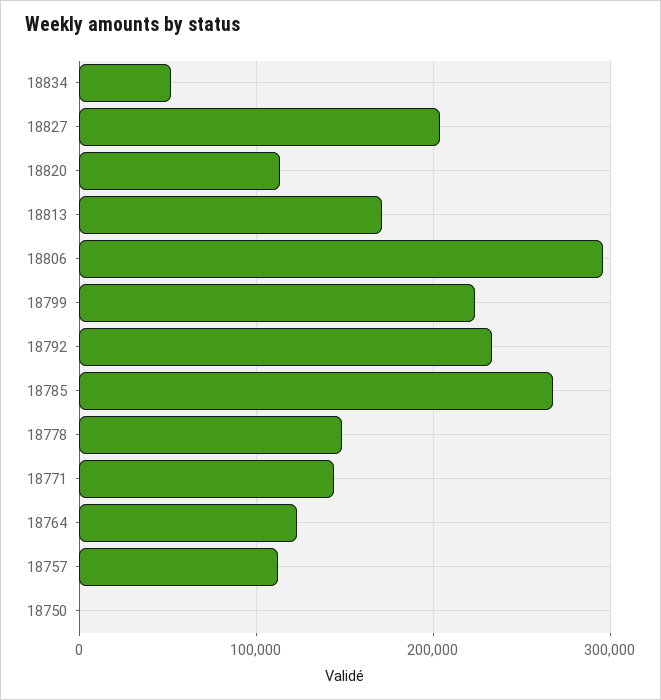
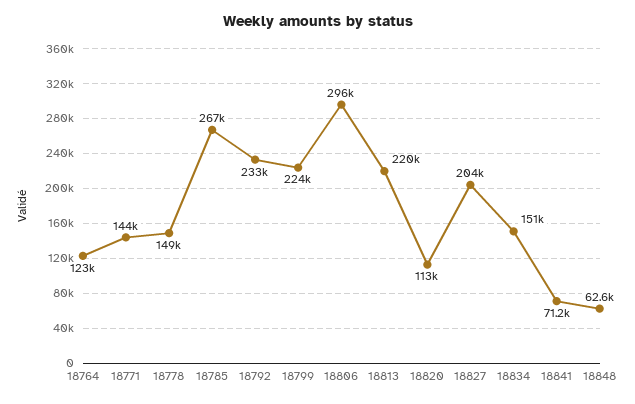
18834: 50000 -> 151000
18813: 170000 -> 220000
18757: 110000 -> none
18750: 0 -> none
18841: none -> 71200
18848: none -> 62600

